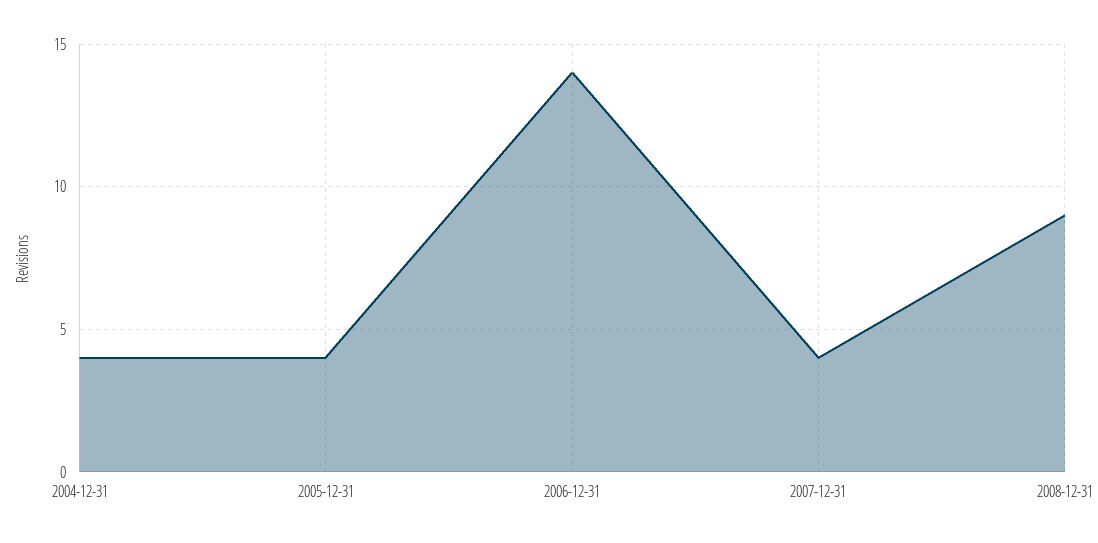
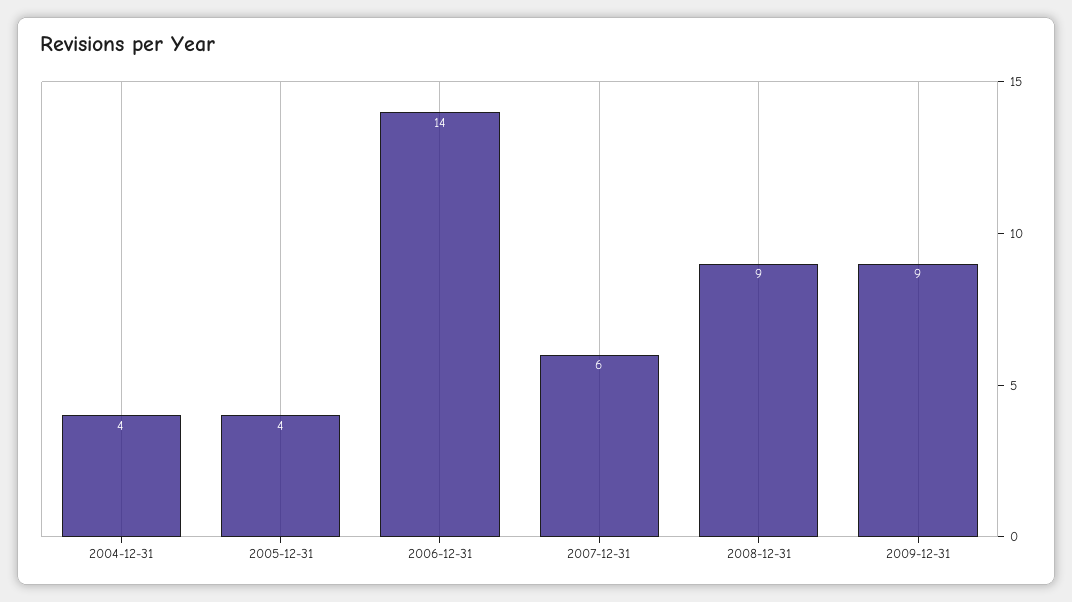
2007-12-31: 4 -> 6
2009-12-31: none -> 9

